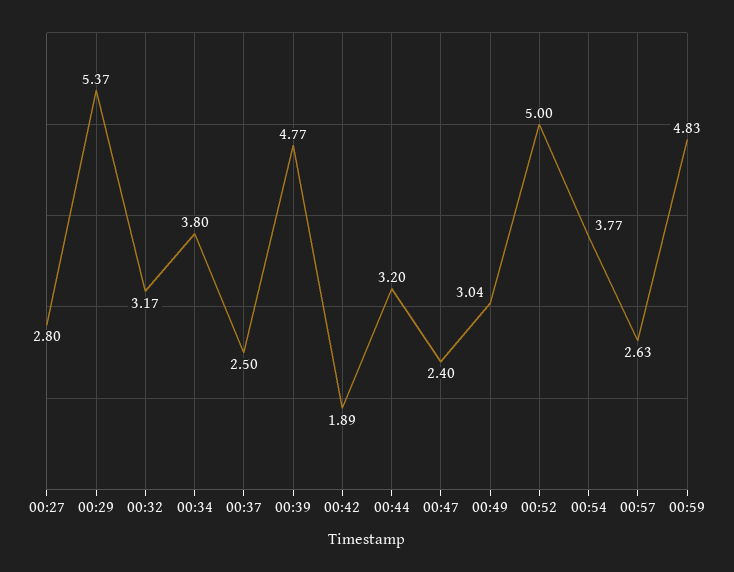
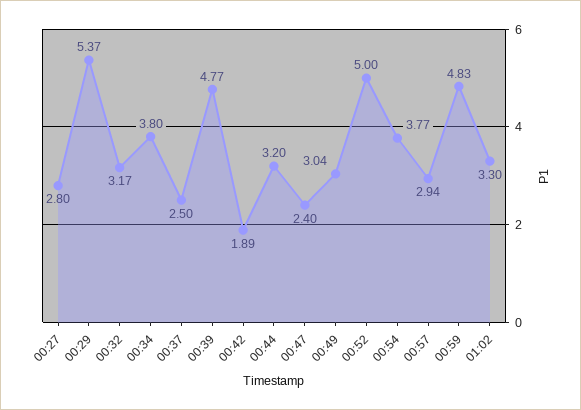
00:57: 2.63 -> 2.94
01:02: none -> 3.3

